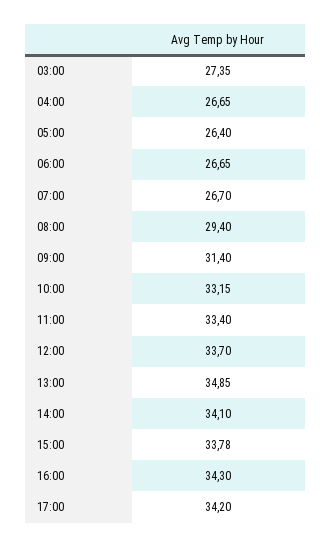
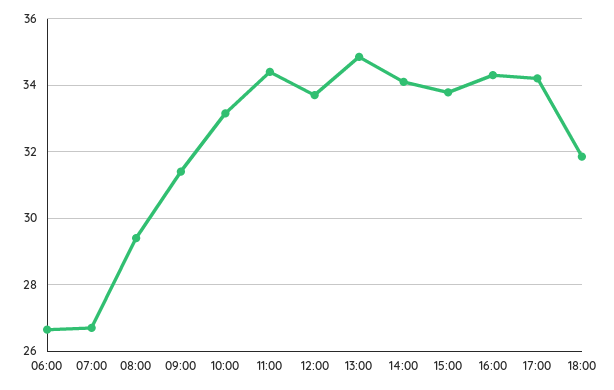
03:00: 27.35 -> none
04:00: 26.65 -> none
05:00: 26.4 -> none
11:00: 33.4 -> 34.4
18:00: none -> 31.8

